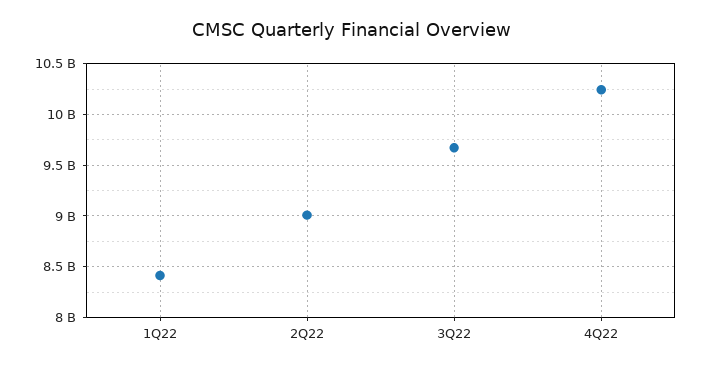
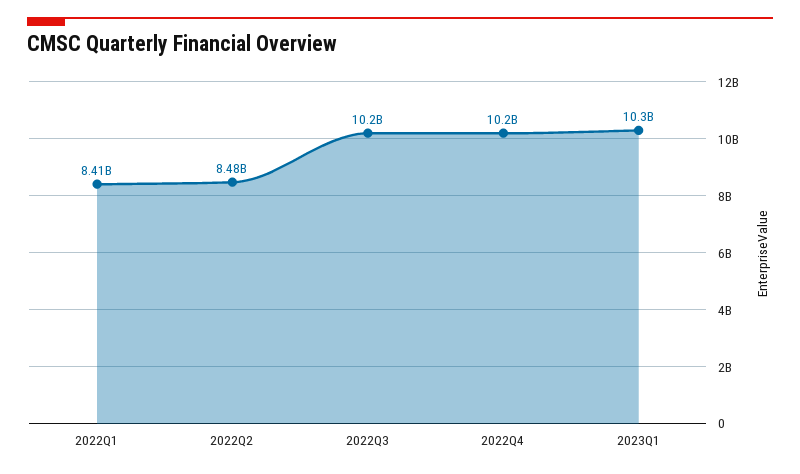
2Q22: 9000000000 -> 8480000000
3Q22: 9700000000 -> 10200000000
2023Q1: none -> 10300000000

